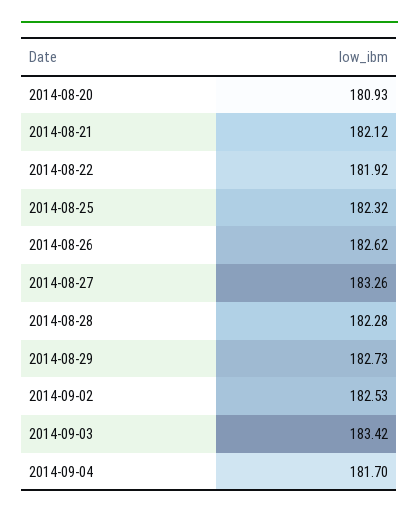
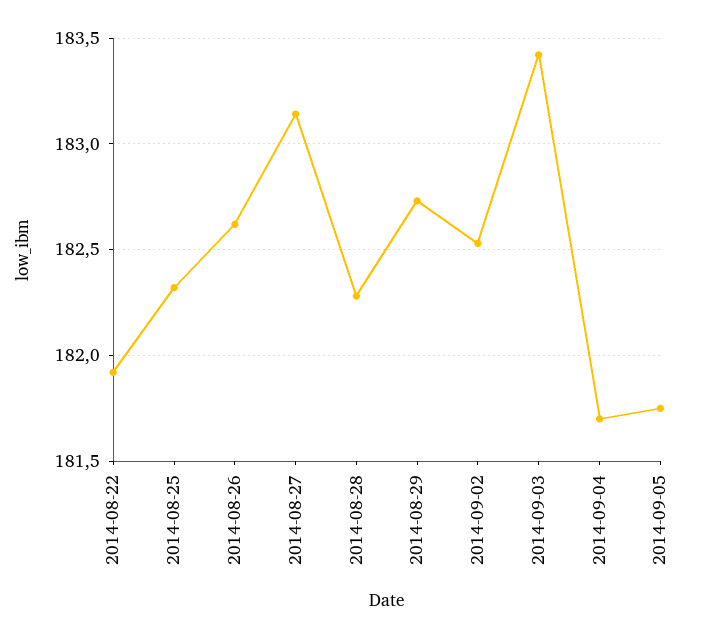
2014-08-20: 180.93 -> none
2014-08-21: 182.12 -> none
2014-08-27: 183.26 -> 183.15
2014-09-05: none -> 181.75

